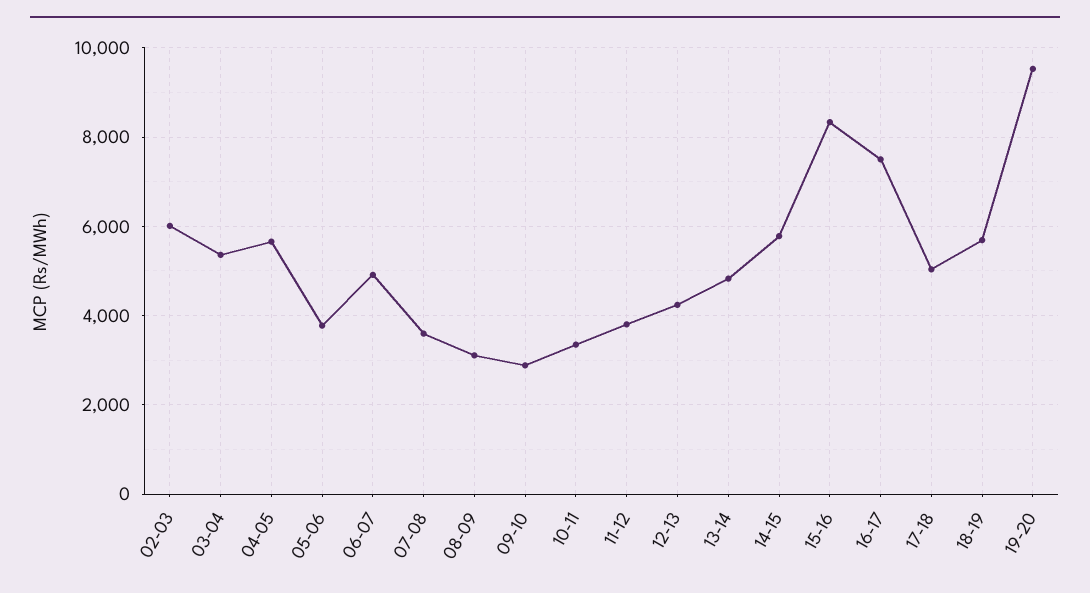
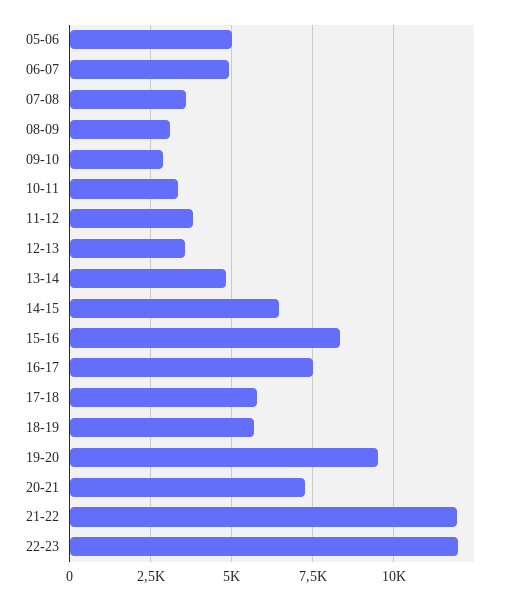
02-03: 6000 -> none
03-04: 5400 -> none
04-05: 5600 -> none
05-06: 3800 -> 5000
12-13: 4200 -> 3500
14-15: 5800 -> 6500
17-18: 5000 -> 5750
20-21: none -> 7250
21-22: none -> 12000
22-23: none -> 12000

